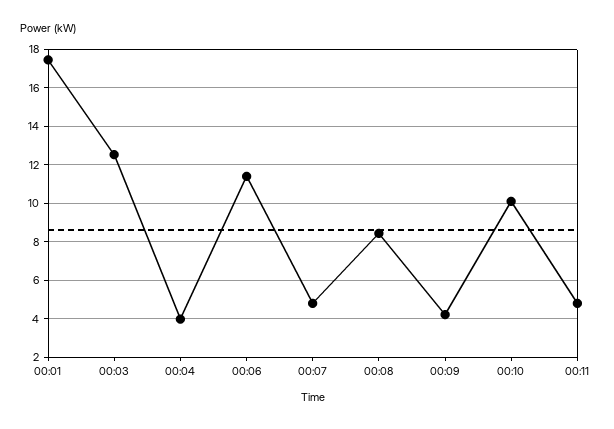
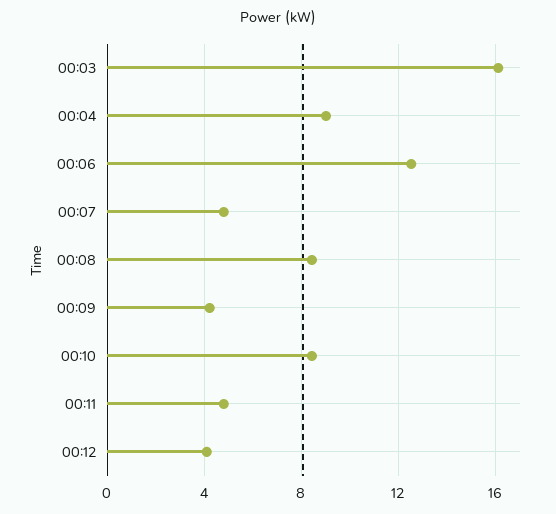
00:01: 17.5 -> none
00:03: 12.5 -> 16
00:04: 4 -> 9
00:06: 11.5 -> 12.5
00:10: 10 -> 8.5
00:12: none -> 4

